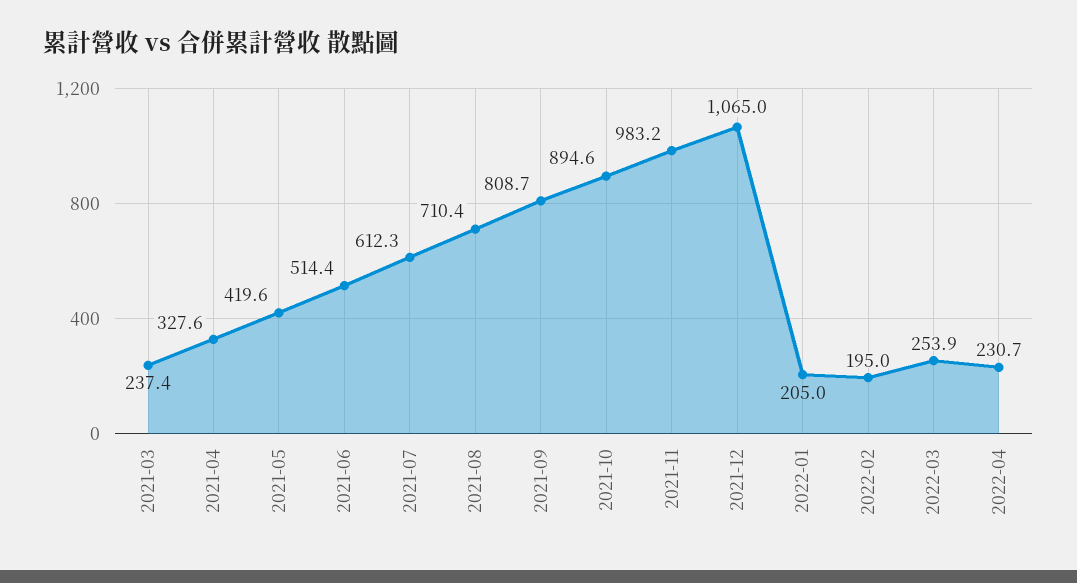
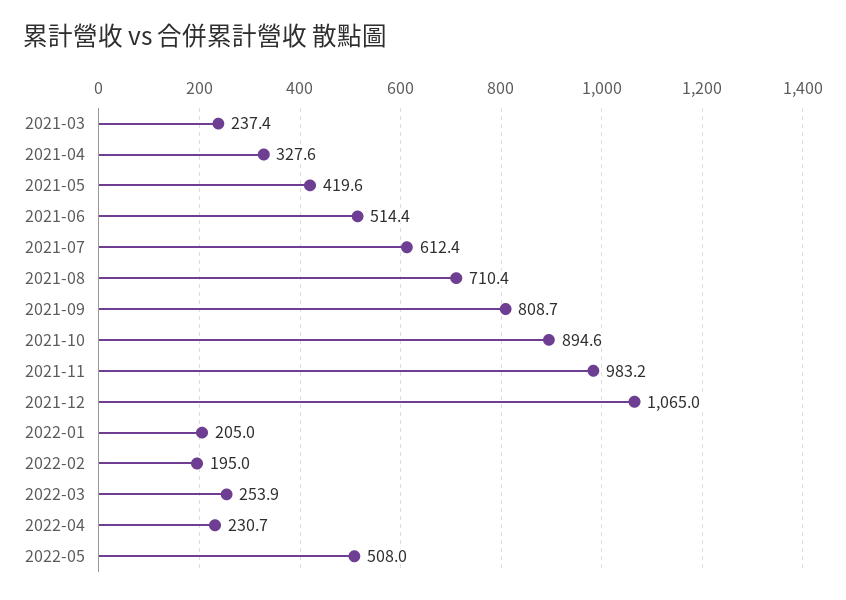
2021-07: 612.3 -> 612.4
2022-05: none -> 508

